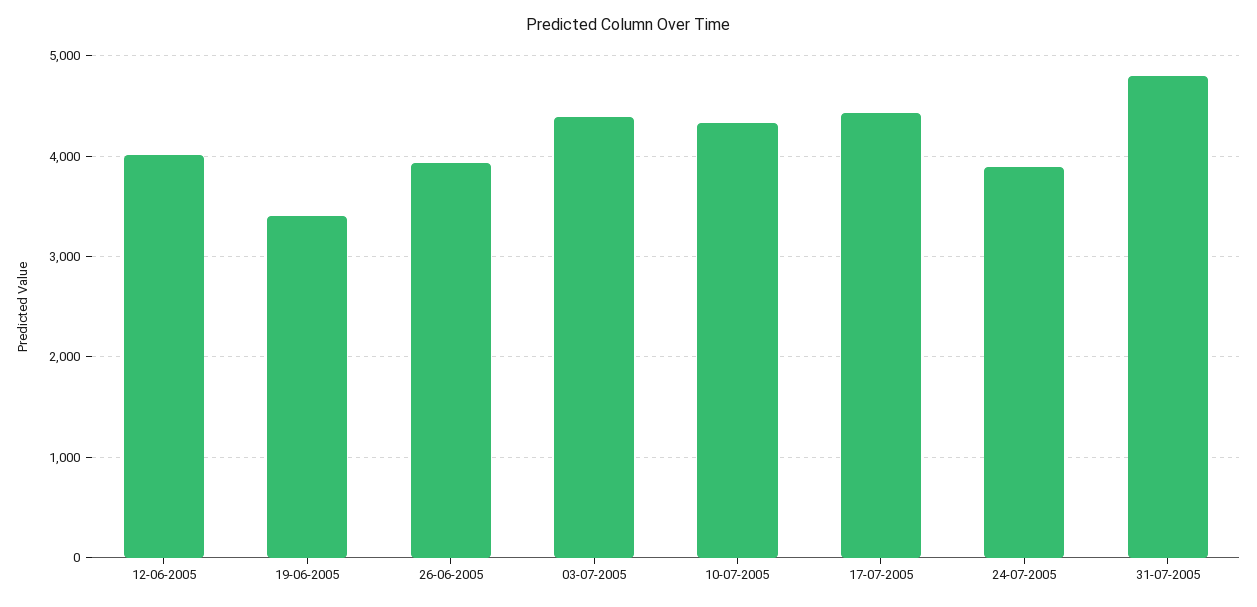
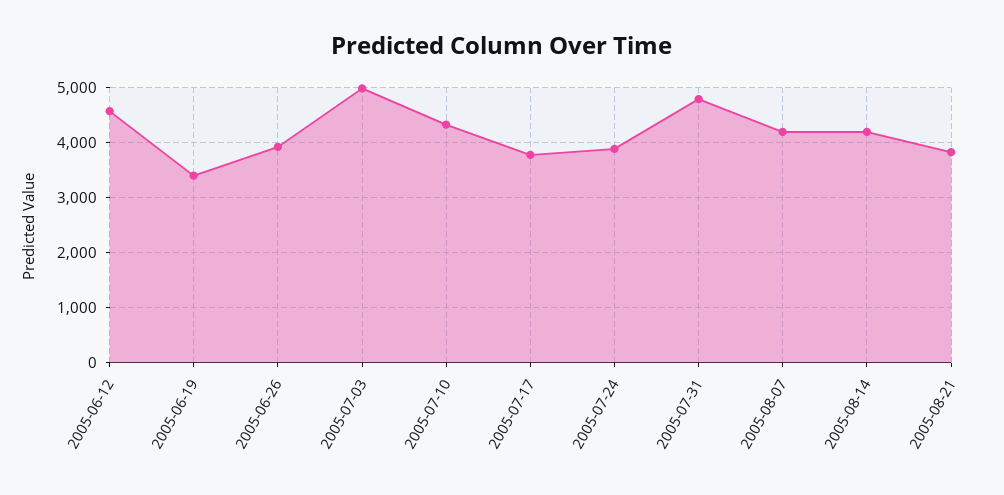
12-06-2005: 4000 -> 4600
03-07-2005: 4400 -> 5000
17-07-2005: 4400 -> 3800
2005-08-07: none -> 4200
2005-08-14: none -> 4200
2005-08-21: none -> 3800

